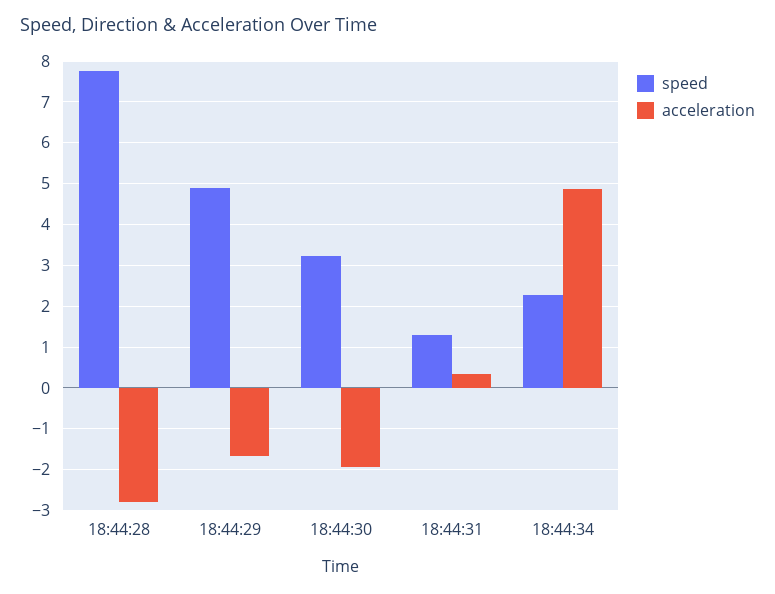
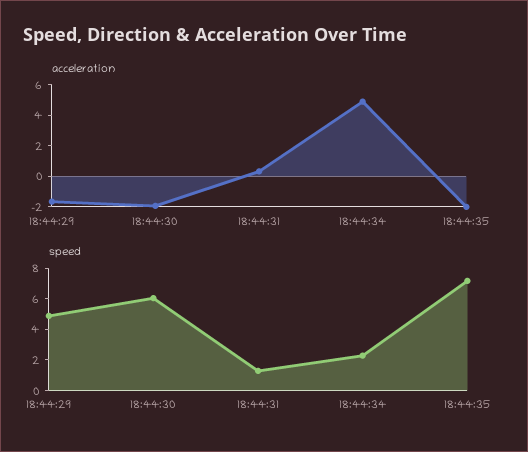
speed, 18:44:28: 7.8 -> none
acceleration, 18:44:28: -2.8 -> none
speed, 18:44:30: 3.2 -> 6
acceleration, 18:44:35: none -> -2
speed, 18:44:35: none -> 7

